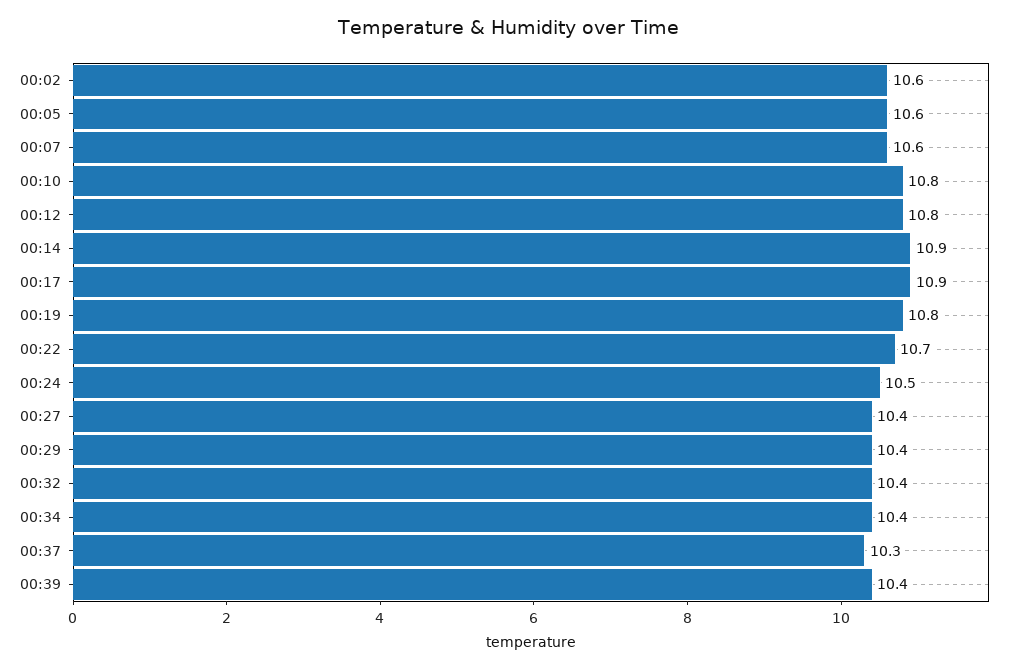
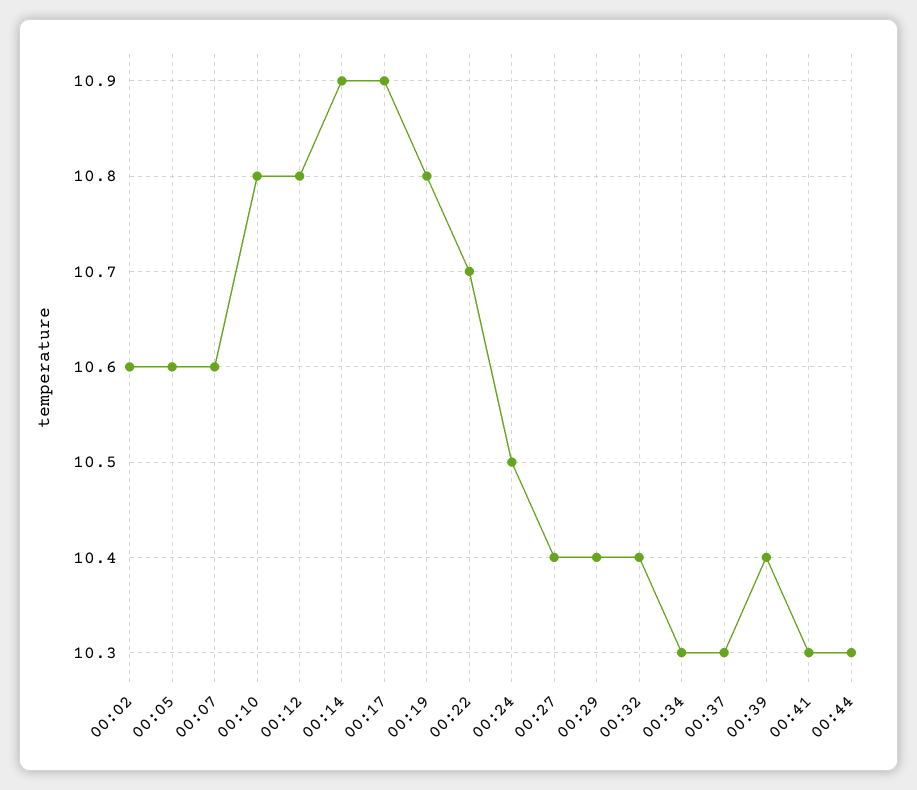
00:34: 10.4 -> 10.3
00:41: none -> 10.3
00:44: none -> 10.3

